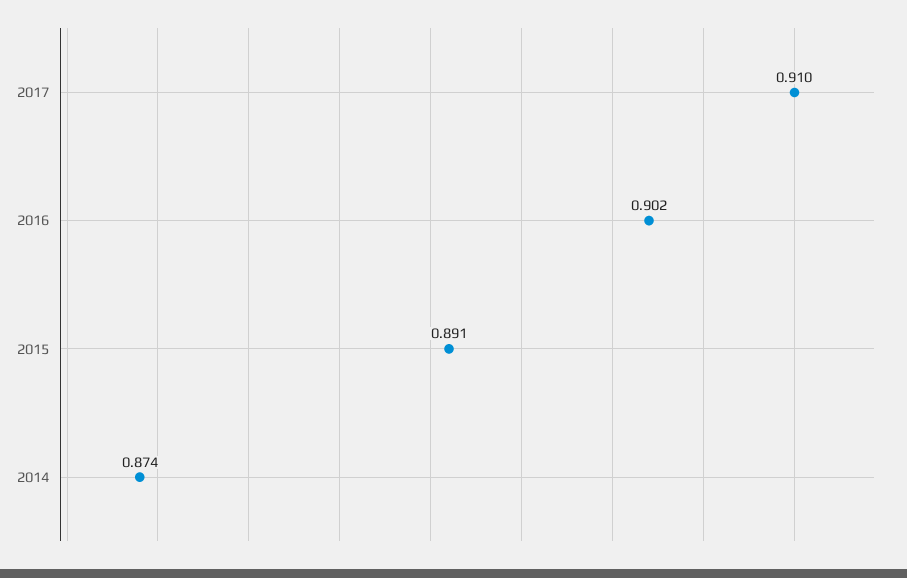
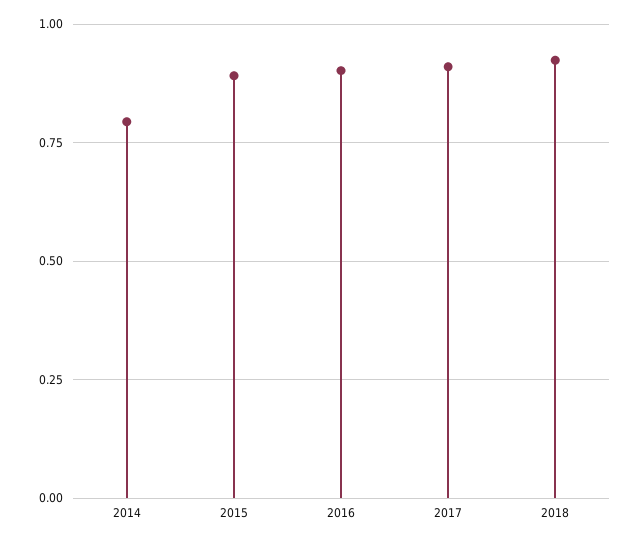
2014: 0.874 -> 0.8
2018: none -> 0.925

